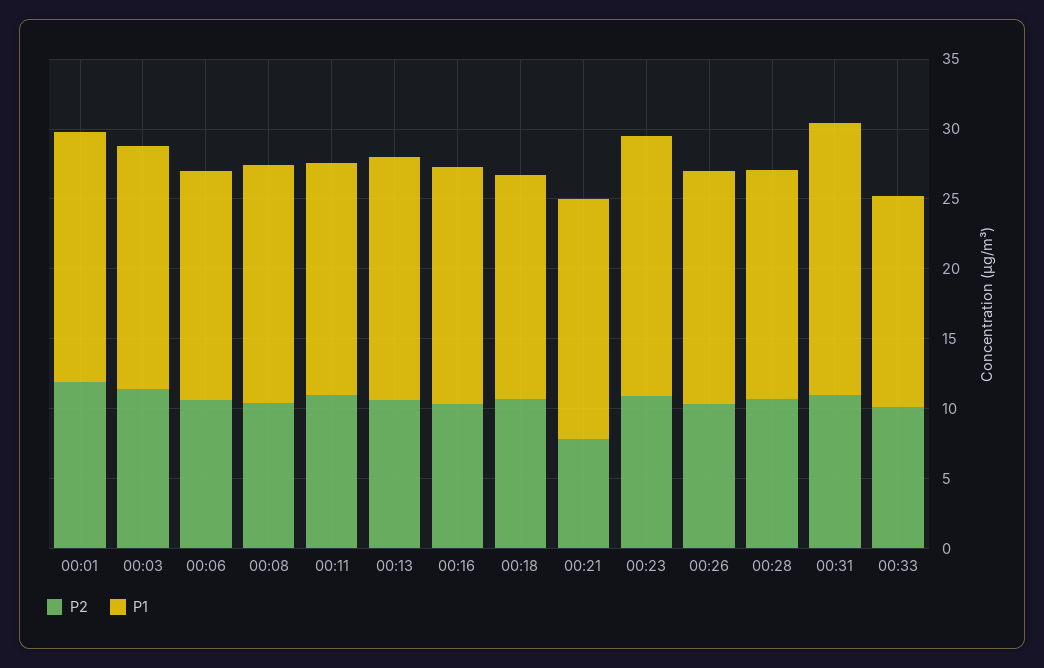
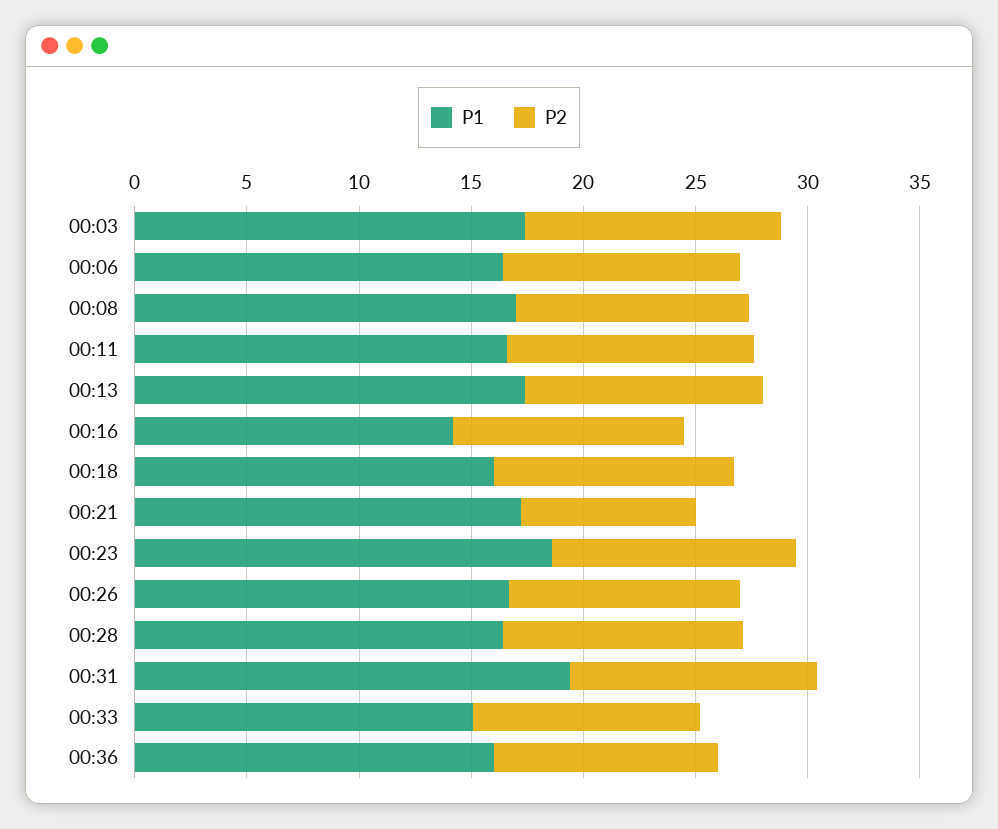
P2, 00:01: 12 -> none
P1, 00:01: 18 -> none
P1, 00:16: 17 -> 14
P1, 00:36: none -> 16
P2, 00:36: none -> 10

